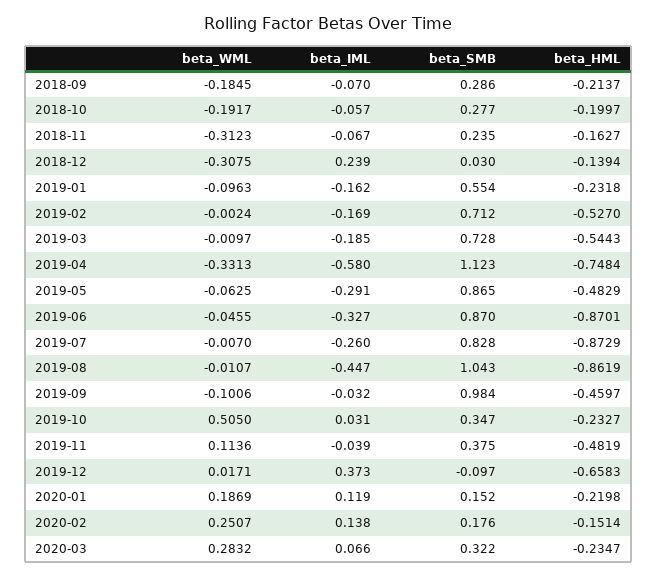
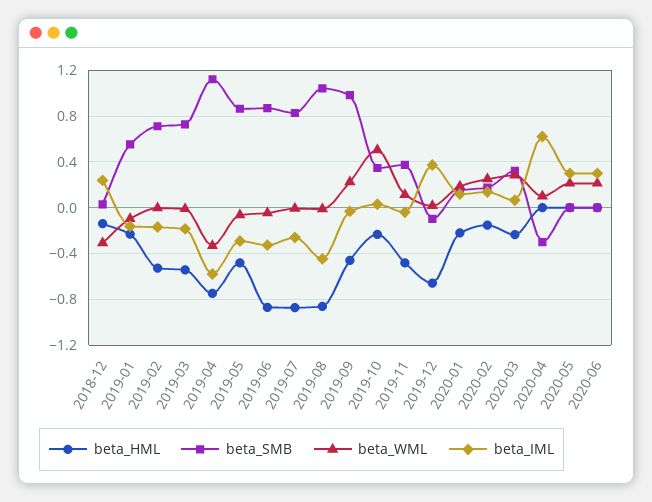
beta_WML, 2018-09: -0.1845 -> none
beta_IML, 2018-09: -0.07 -> none
beta_SMB, 2018-09: 0.286 -> none
beta_HML, 2018-09: -0.2137 -> none
beta_WML, 2018-10: -0.1917 -> none
beta_IML, 2018-10: -0.057 -> none
beta_SMB, 2018-10: 0.277 -> none
beta_HML, 2018-10: -0.1997 -> none
beta_WML, 2018-11: -0.3123 -> none
beta_IML, 2018-11: -0.067 -> none
beta_SMB, 2018-11: 0.235 -> none
beta_HML, 2018-11: -0.1627 -> none
beta_WML, 2019-09: -0.1006 -> 0.2
beta_HML, 2020-04: none -> 0
beta_SMB, 2020-04: none -> -0.3
beta_WML, 2020-04: none -> 0.1
beta_IML, 2020-04: none -> 0.6
beta_HML, 2020-05: none -> 0
beta_SMB, 2020-05: none -> 0
beta_WML, 2020-05: none -> 0.2
beta_IML, 2020-05: none -> 0.3
beta_HML, 2020-06: none -> 0
beta_SMB, 2020-06: none -> 0
beta_WML, 2020-06: none -> 0.2
beta_IML, 2020-06: none -> 0.3

